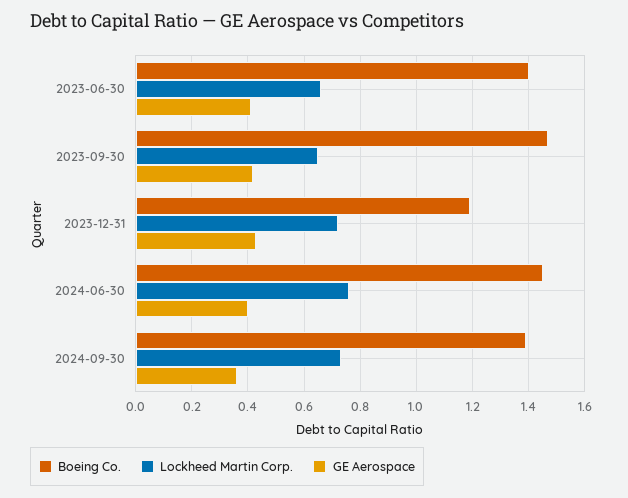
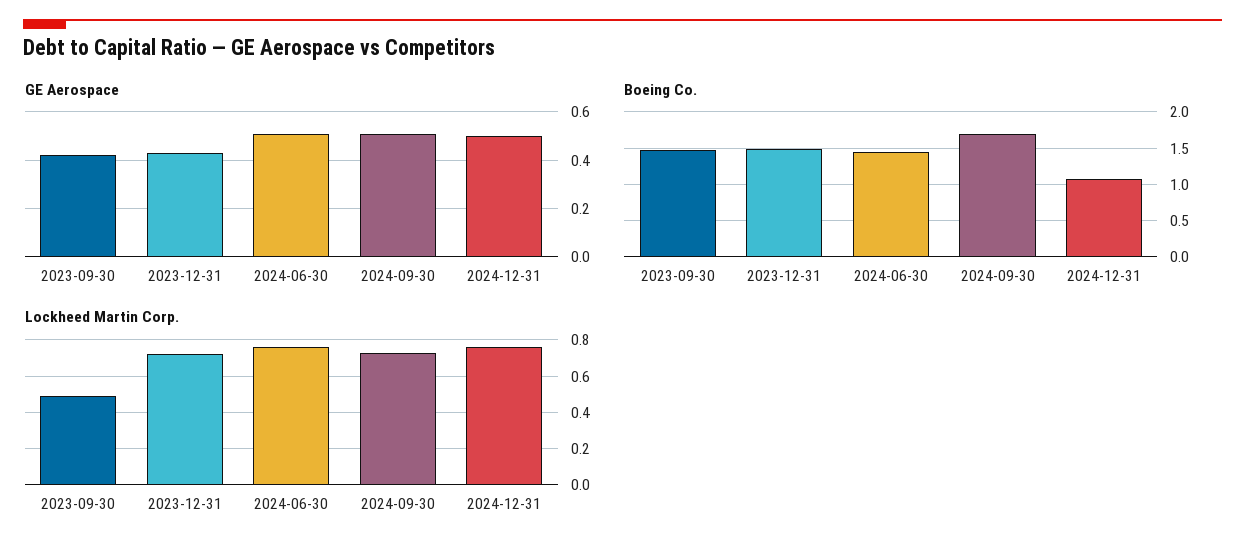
Boeing Co., 2023-06-30: 1.4 -> none
Lockheed Martin Corp., 2023-06-30: 0.65 -> none
GE Aerospace, 2023-06-30: 0.4 -> none
Lockheed Martin Corp., 2023-09-30: 0.65 -> 0.5
Boeing Co., 2023-12-31: 1.2 -> 1.5
GE Aerospace, 2024-06-30: 0.4 -> 0.5
Boeing Co., 2024-09-30: 1.4 -> 1.7
GE Aerospace, 2024-09-30: 0.35 -> 0.5
GE Aerospace, 2024-12-31: none -> 0.5
Boeing Co., 2024-12-31: none -> 1.1
Lockheed Martin Corp., 2024-12-31: none -> 0.75

